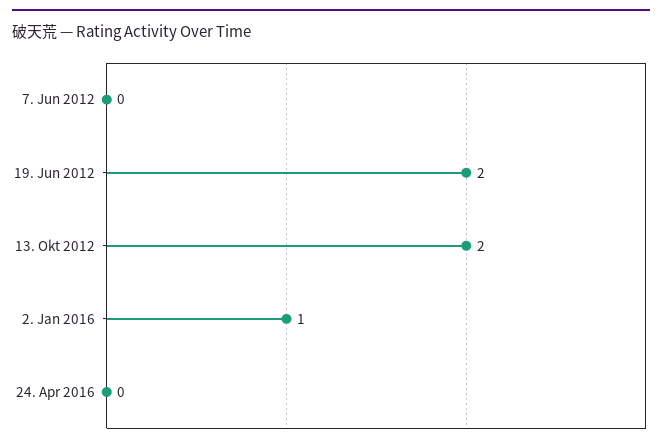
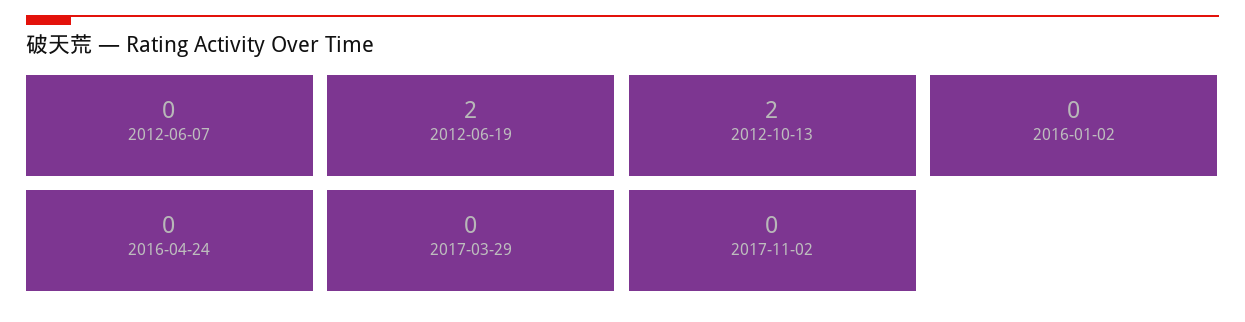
2. Jan 2016: 1 -> 0
2017-03-29: none -> 0
2017-11-02: none -> 0

